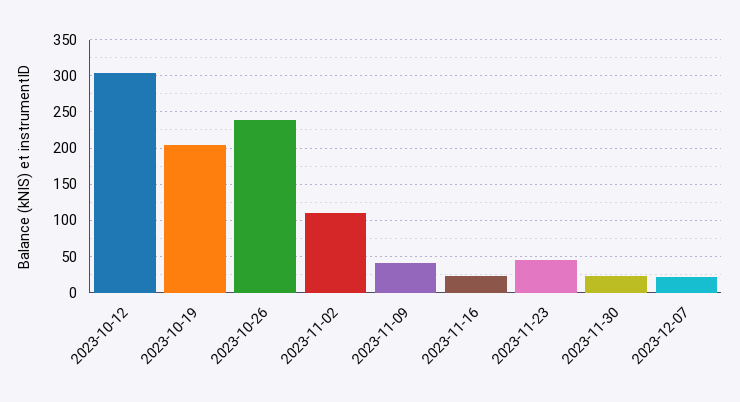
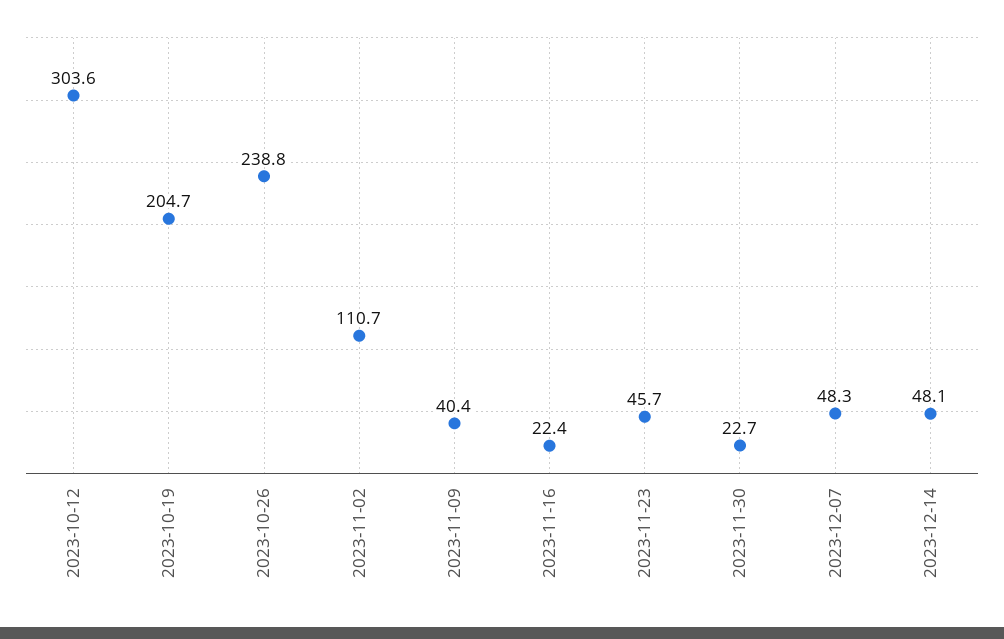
2023-12-07: 20 -> 48.3
2023-12-14: none -> 48.1

